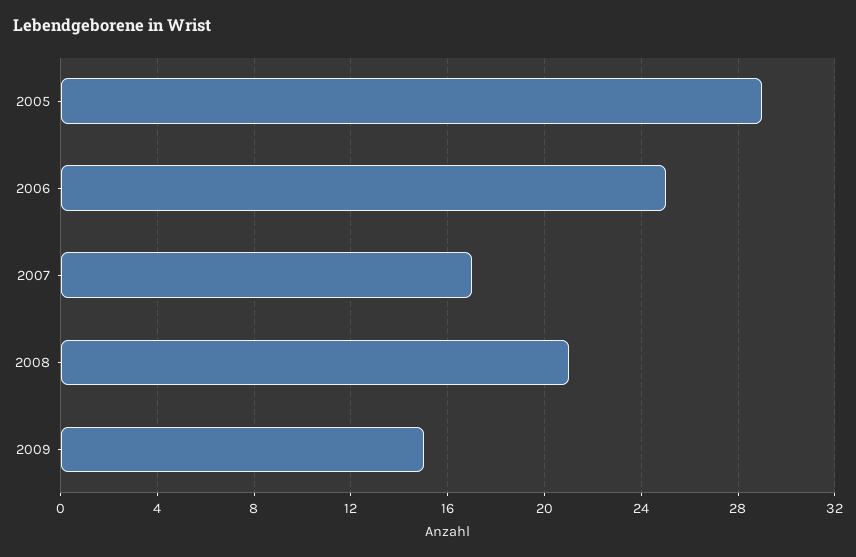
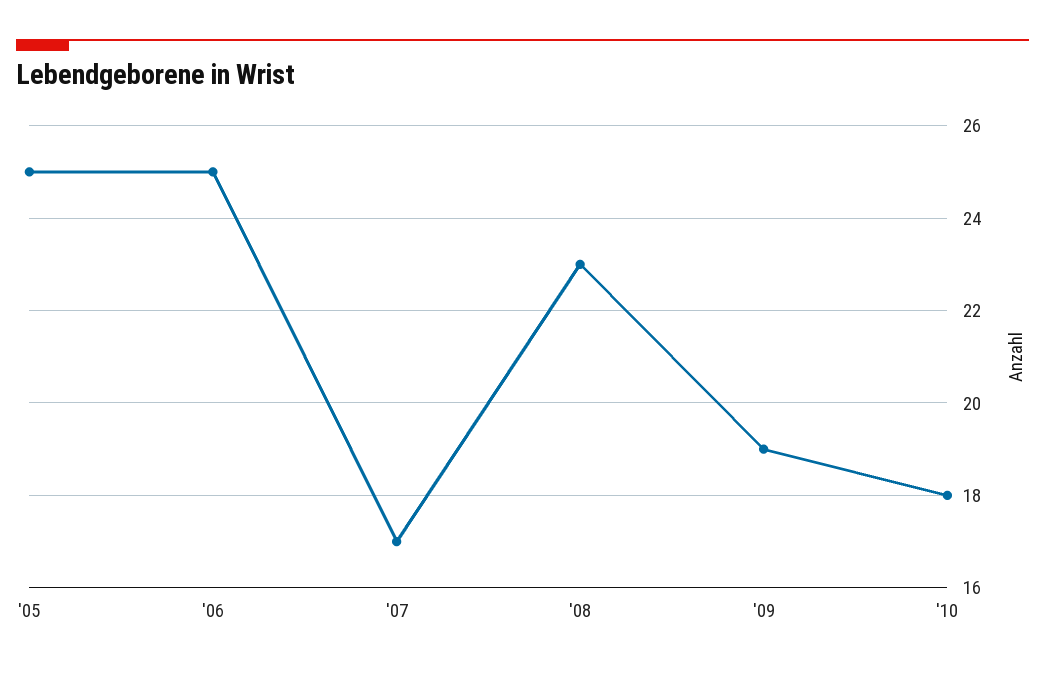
2005: 29 -> 25
2008: 21 -> 23
2009: 15 -> 19
'10: none -> 18

